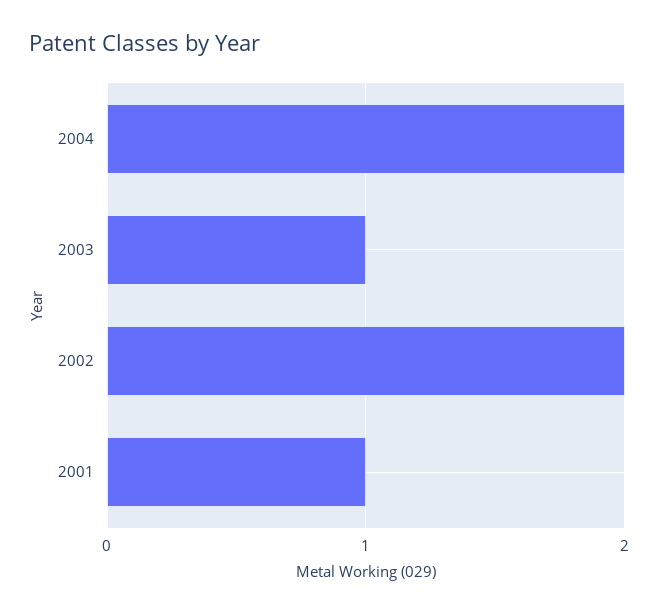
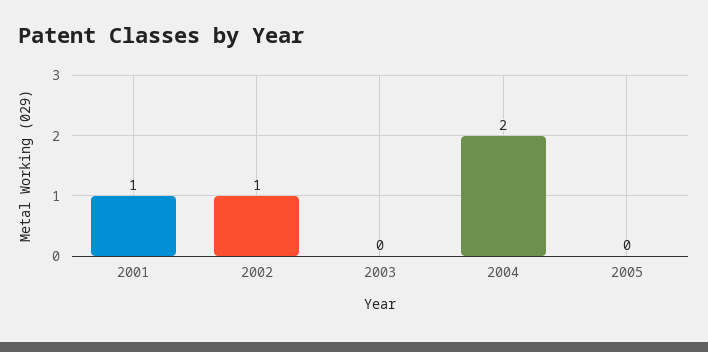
2003: 1 -> 0
2002: 2 -> 1
2005: none -> 0

